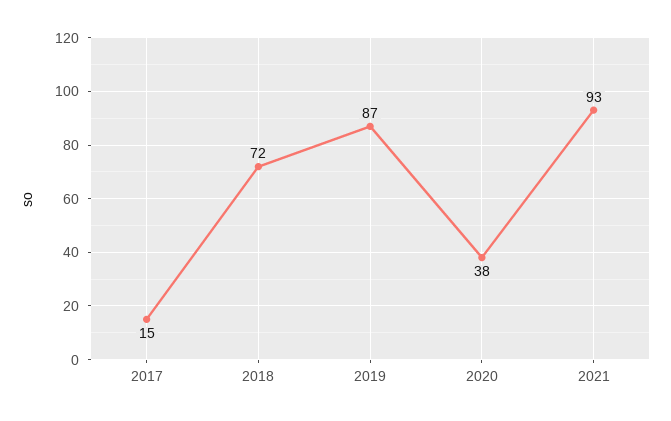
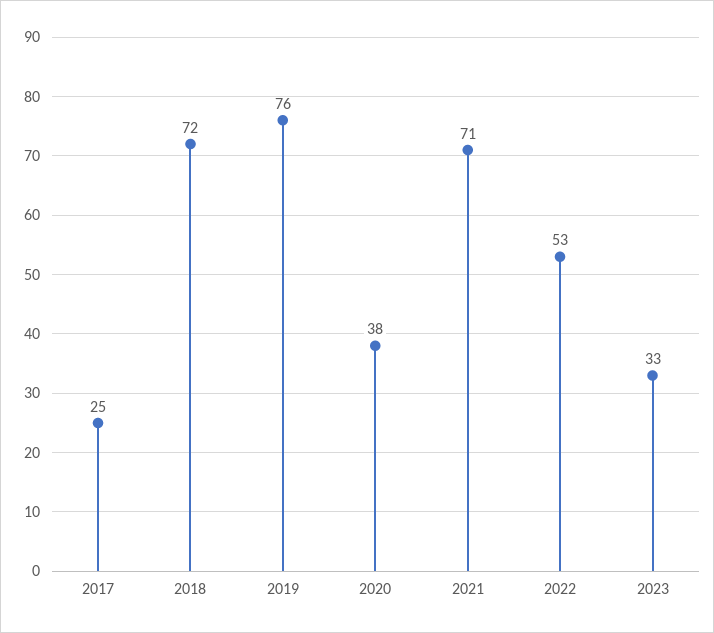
2017: 15 -> 25
2019: 87 -> 76
2021: 93 -> 71
2022: none -> 53
2023: none -> 33

